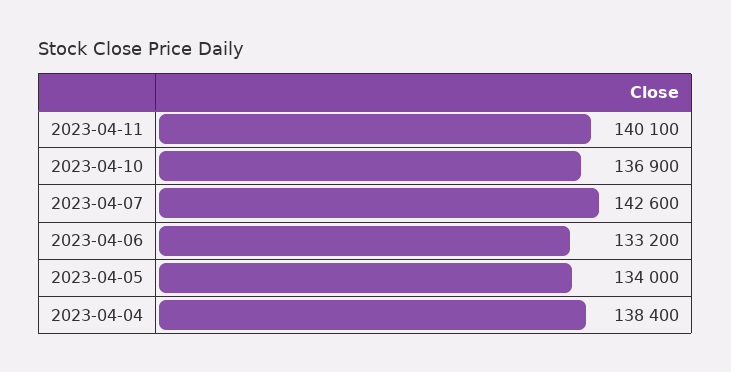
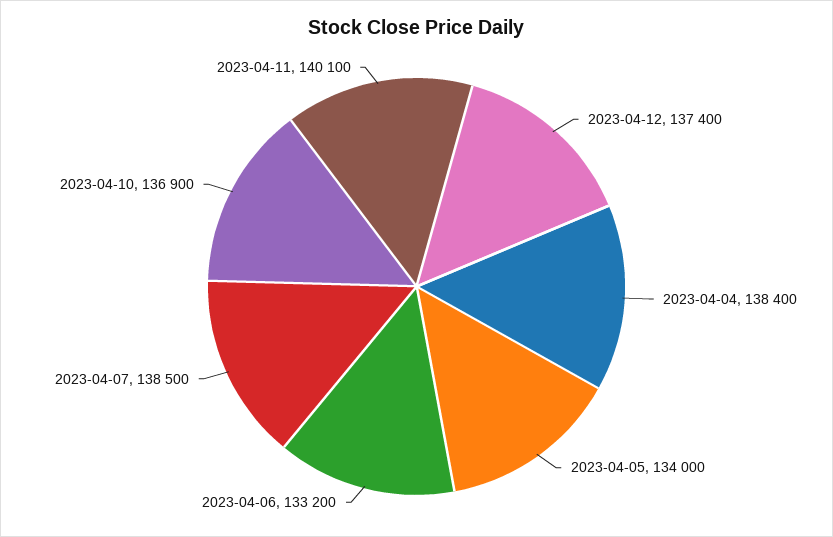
2023-04-07: 142600 -> 138500
2023-04-12: none -> 137400

